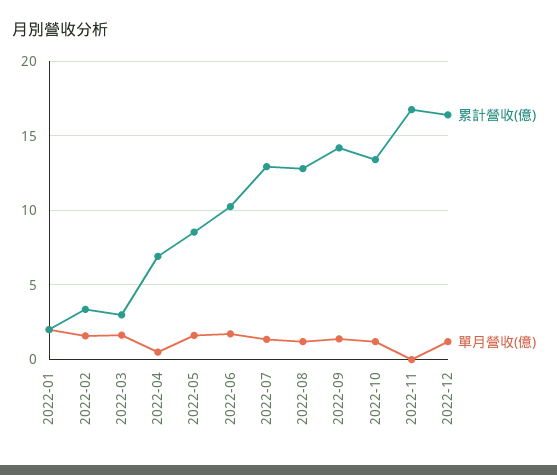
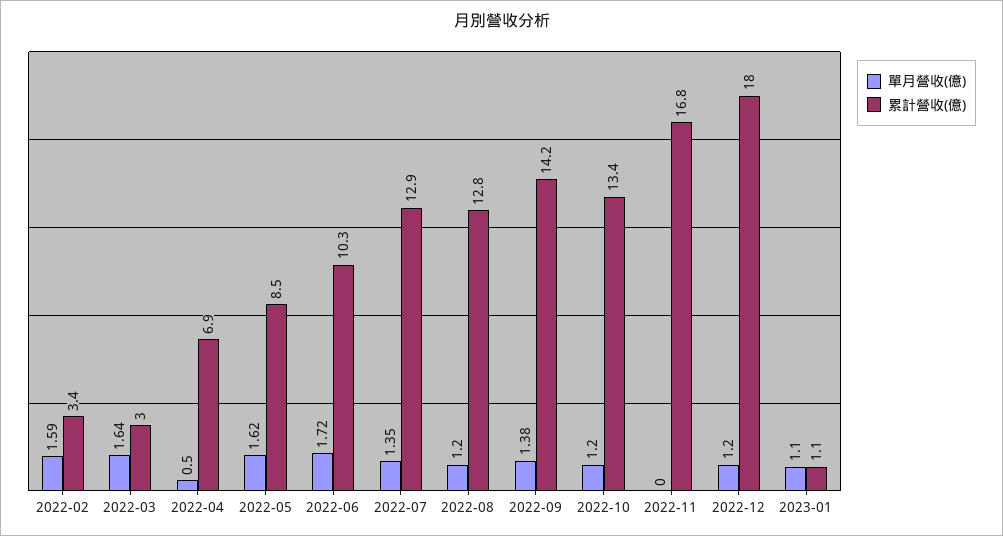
累計營收(億), 2022-01: 2 -> none
單月營收(億), 2022-01: 2 -> none
累計營收(億), 2022-12: 16.5 -> 18
單月營收(億), 2023-01: none -> 1.1
累計營收(億), 2023-01: none -> 1.1

